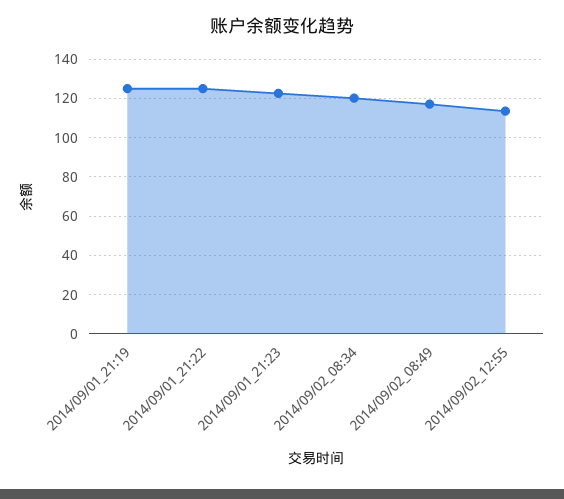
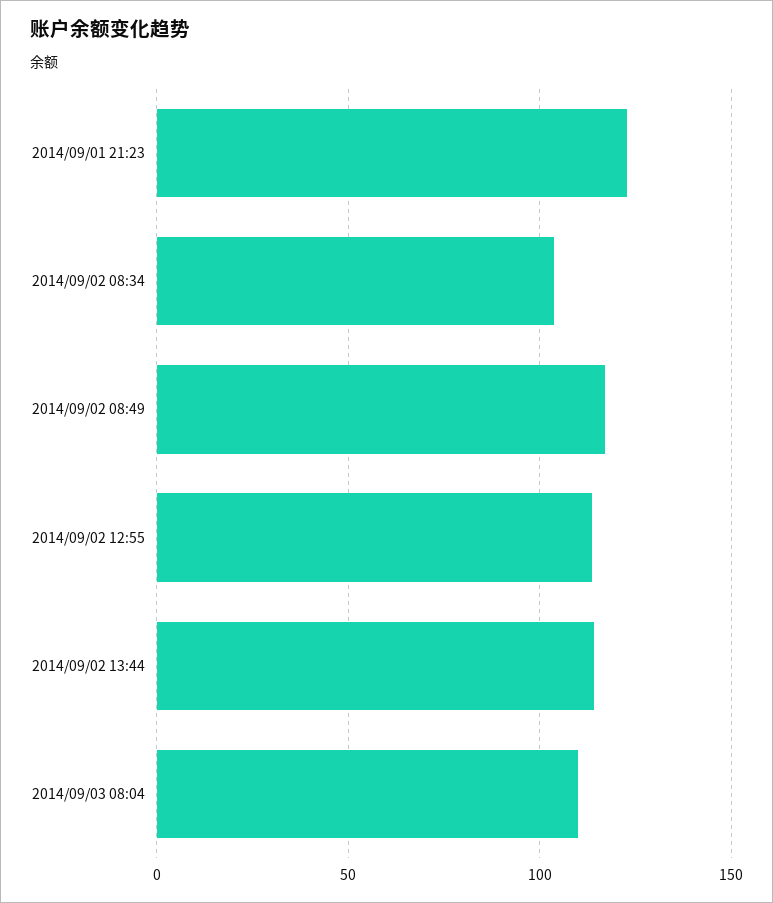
2014/09/01_21:19: 125 -> none
2014/09/01_21:22: 125 -> none
2014/09/02_08:34: 120 -> 105
2014/09/02 13:44: none -> 115
2014/09/03 08:04: none -> 110

